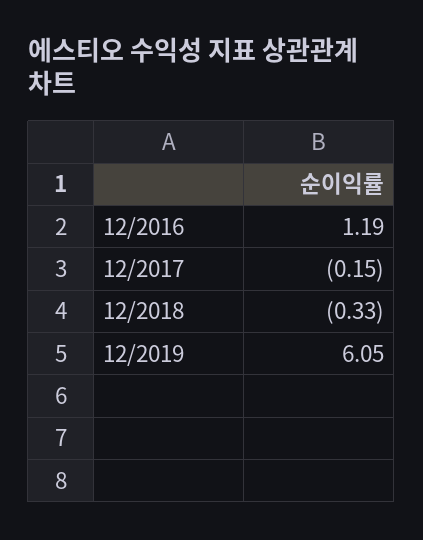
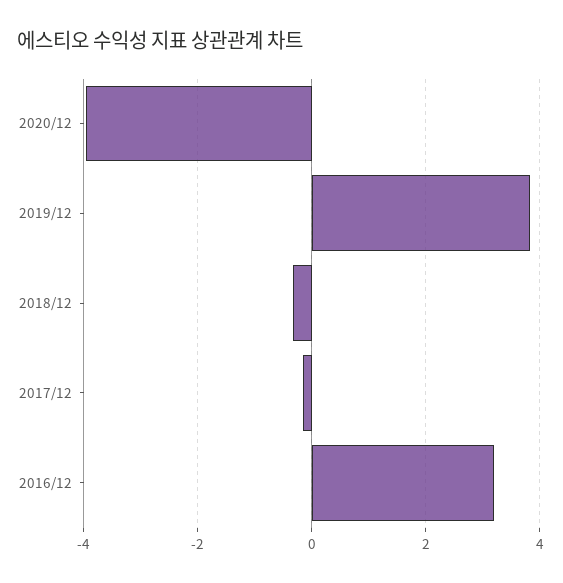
12/2016: 1.19 -> 3.2
12/2019: 6.05 -> 3.8
2020/12: none -> -4

